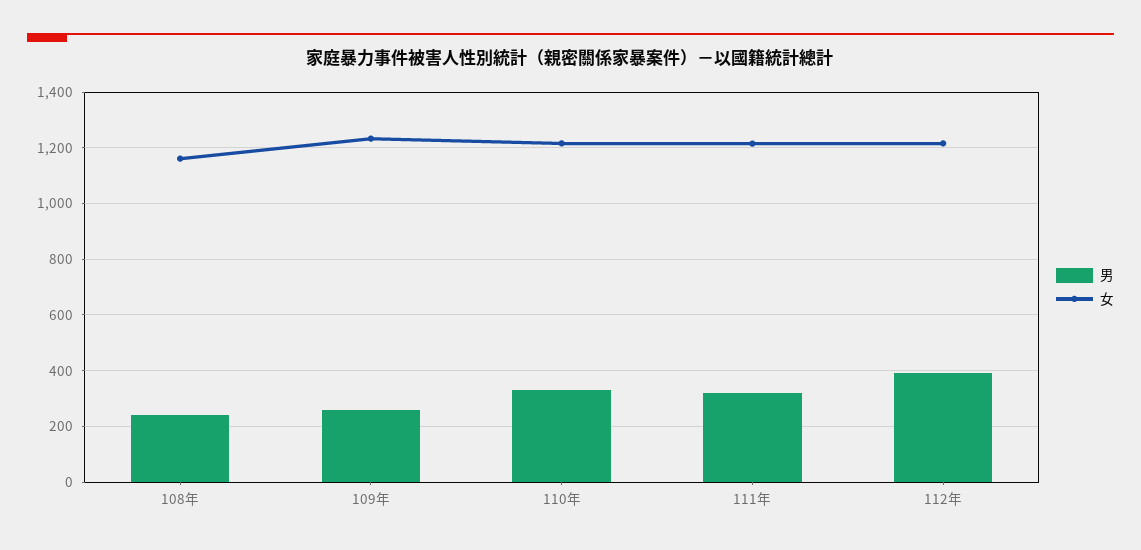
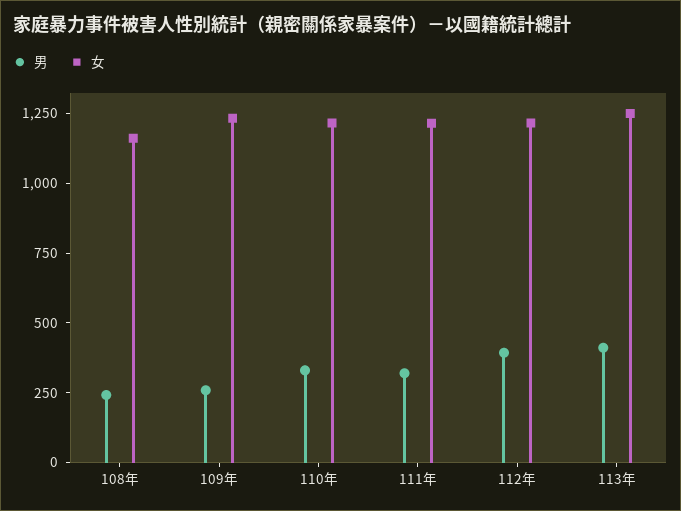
男, 113年: none -> 400
女, 113年: none -> 1250

